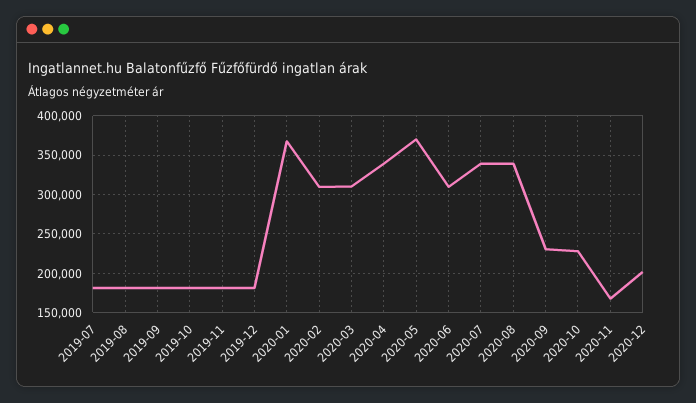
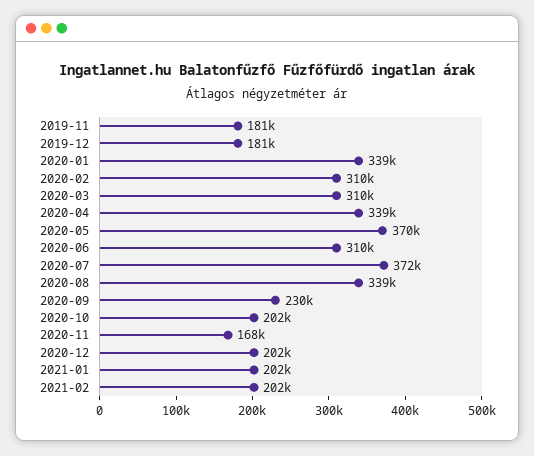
2019-07: 180000 -> none
2019-08: 180000 -> none
2019-09: 180000 -> none
2019-10: 180000 -> none
2020-01: 370000 -> 339000
2020-07: 340000 -> 372000
2020-10: 230000 -> 202000
2021-01: none -> 202000
2021-02: none -> 202000

